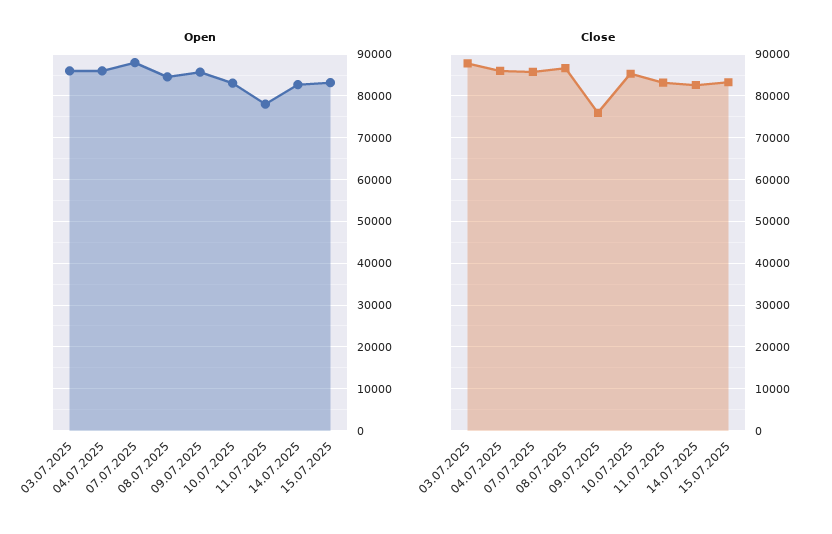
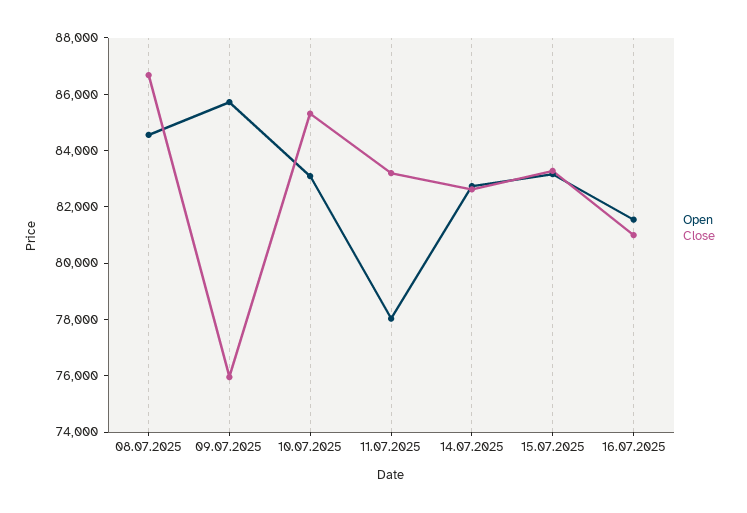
Open, 03.07.2025: 86000 -> none
Open, 04.07.2025: 86000 -> none
Open, 07.07.2025: 88000 -> none
Close, 03.07.2025: 88000 -> none
Close, 04.07.2025: 86000 -> none
Close, 07.07.2025: 86000 -> none
Open, 16.07.2025: none -> 81500
Close, 16.07.2025: none -> 81000

